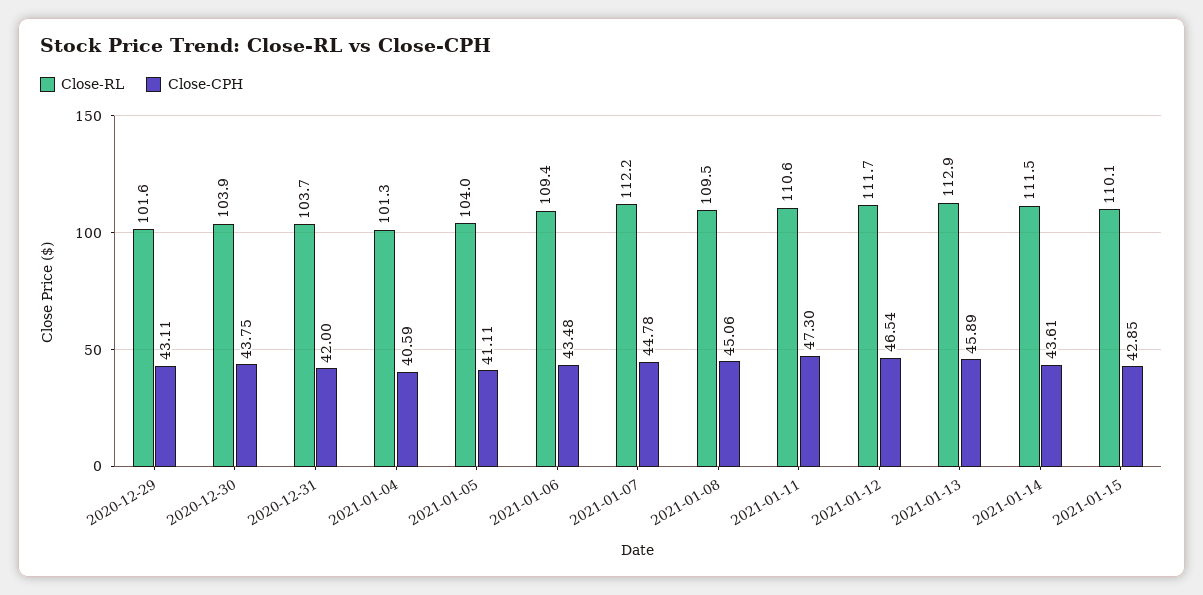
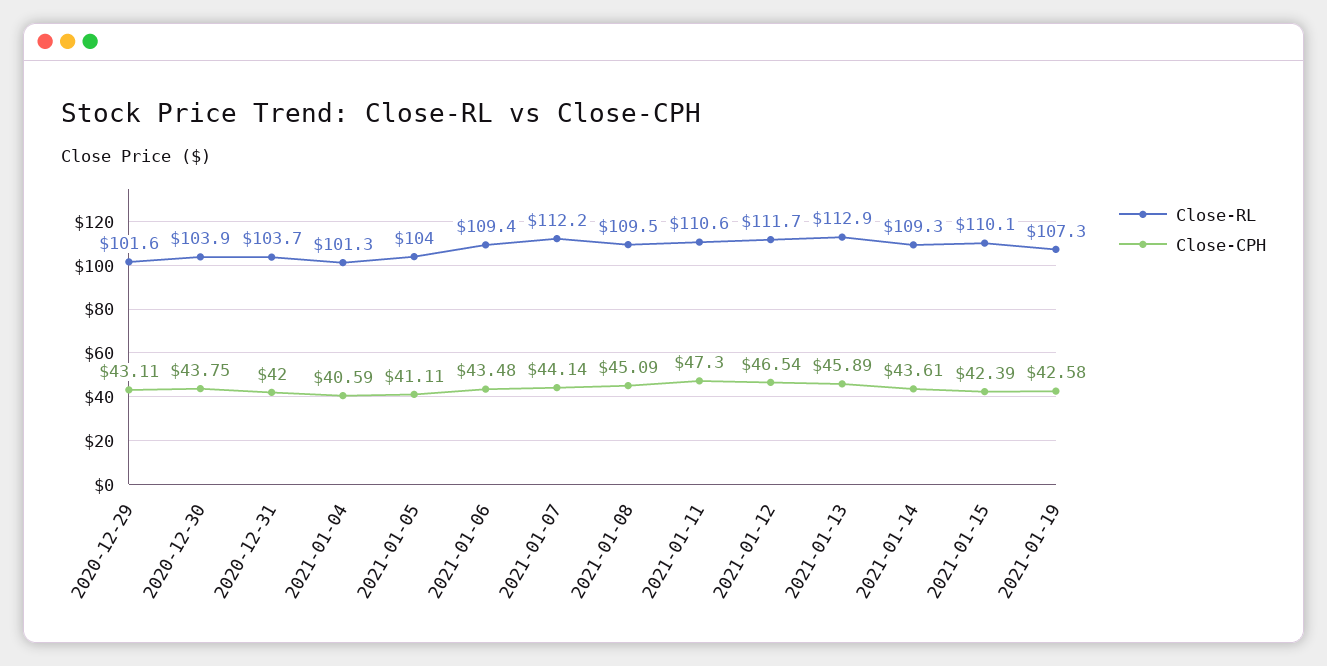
Close-CPH, 2021-01-07: 44.78 -> 44.14
Close-CPH, 2021-01-08: 45.06 -> 45.09
Close-RL, 2021-01-14: 111.5 -> 109.3
Close-CPH, 2021-01-15: 42.85 -> 42.39
Close-RL, 2021-01-19: none -> 107.3
Close-CPH, 2021-01-19: none -> 42.58

